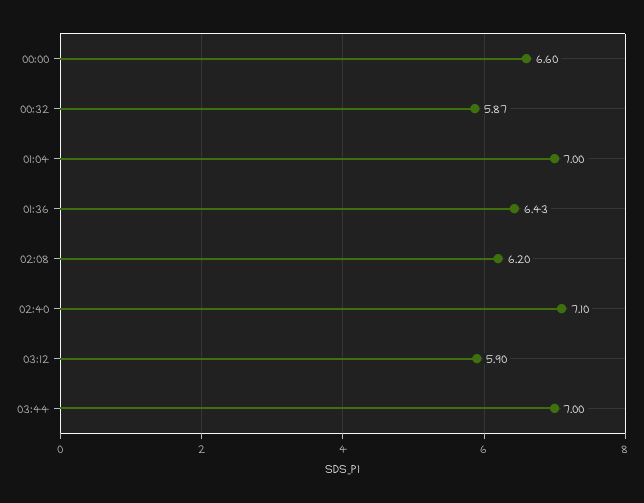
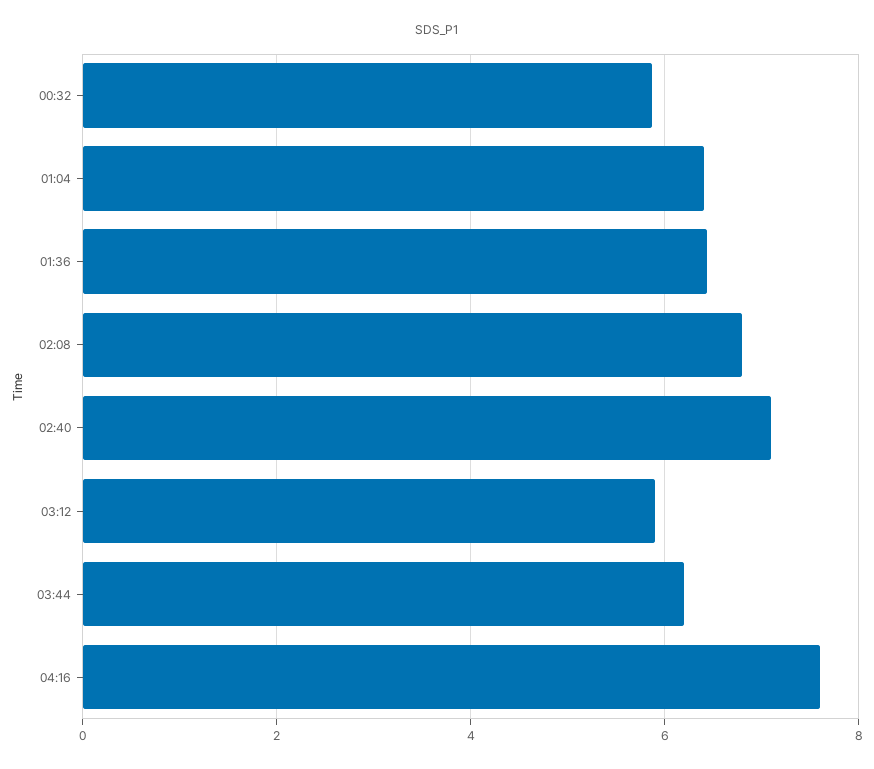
00:00: 6.6 -> none
01:04: 7 -> 6.4
02:08: 6.2 -> 6.8
03:44: 7 -> 6.2
04:16: none -> 7.6

